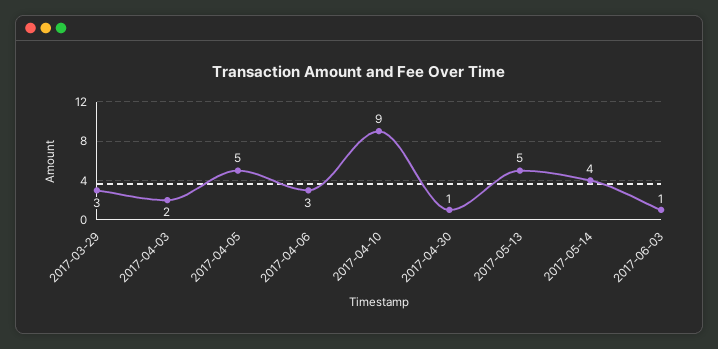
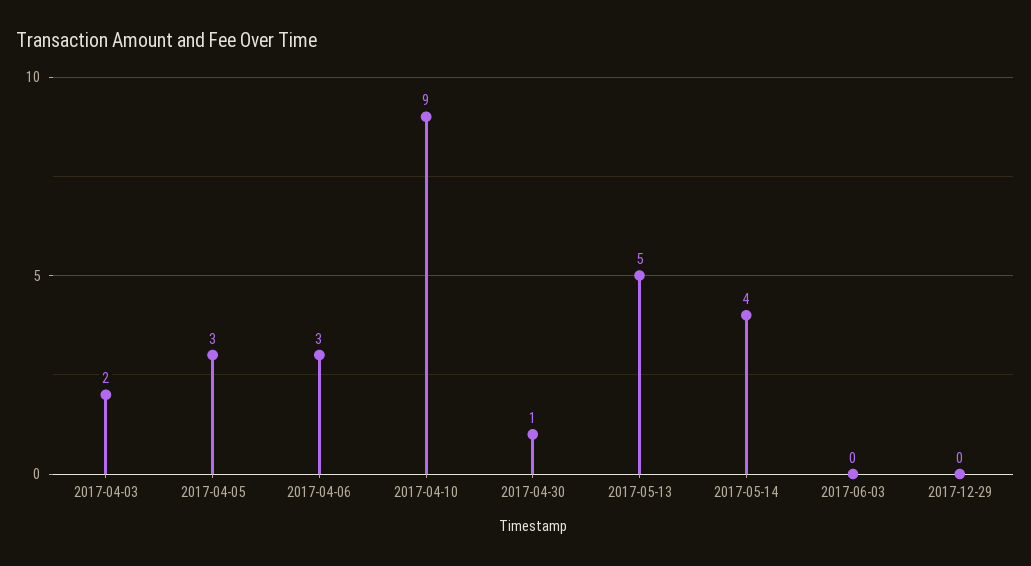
2017-03-29: 3 -> none
2017-04-05: 5 -> 3
2017-06-03: 1 -> 0
2017-12-29: none -> 0

